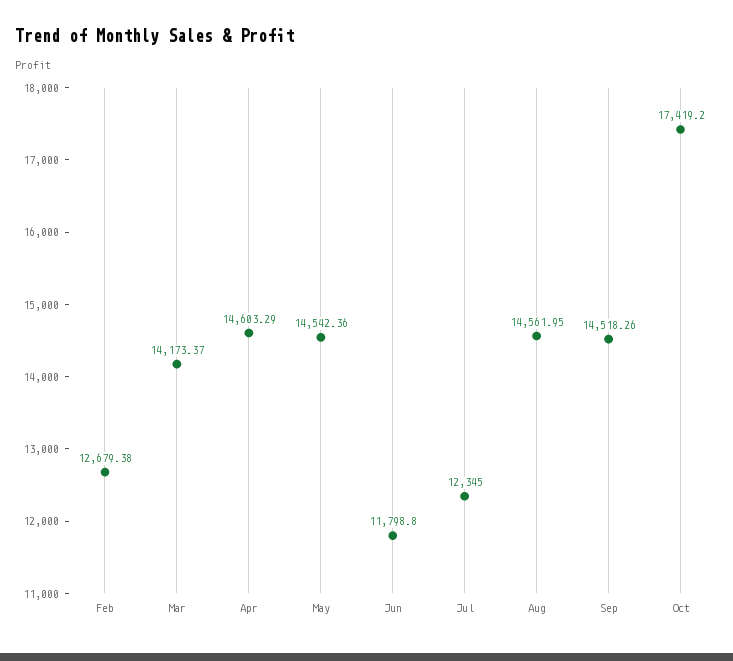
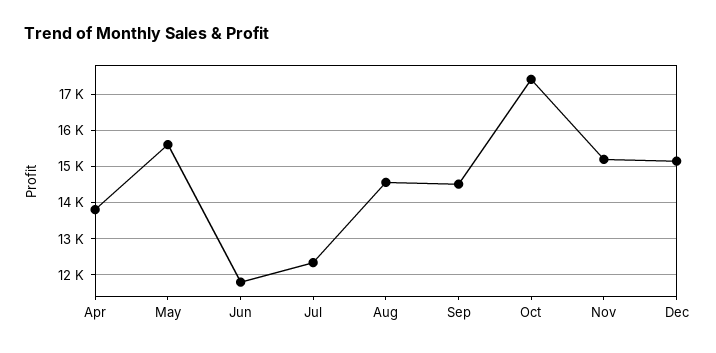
Feb: 12679.38 -> none
Mar: 14173.37 -> none
Apr: 14603.29 -> 13800
May: 14542.36 -> 15600
Nov: none -> 15200
Dec: none -> 15200

